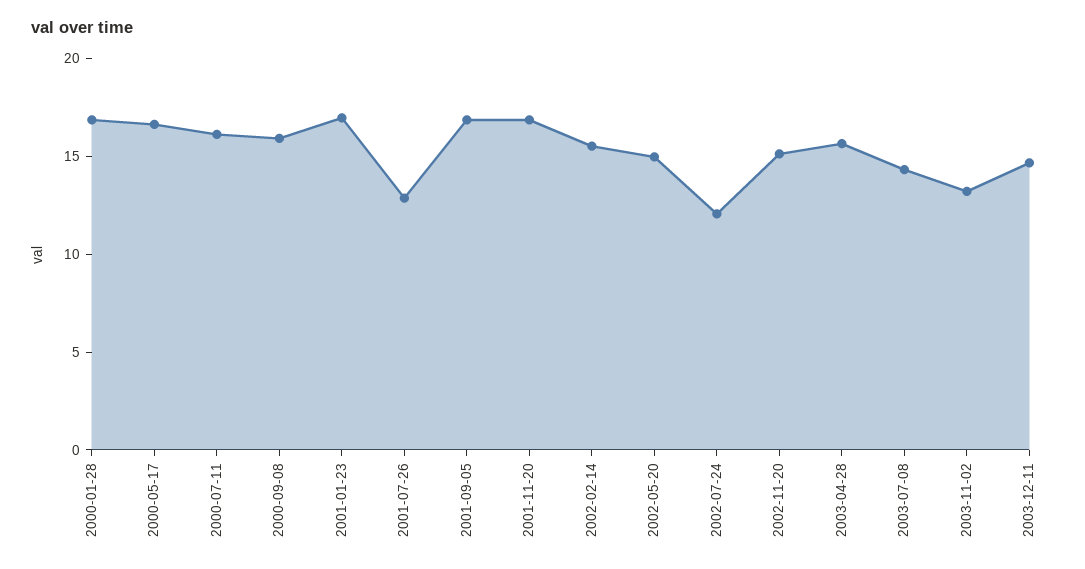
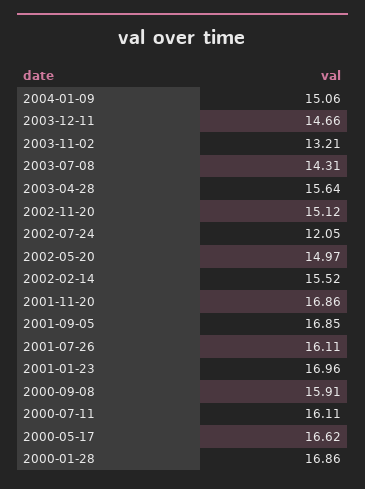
2001-07-26: 13 -> 16.11
2004-01-09: none -> 15.06

